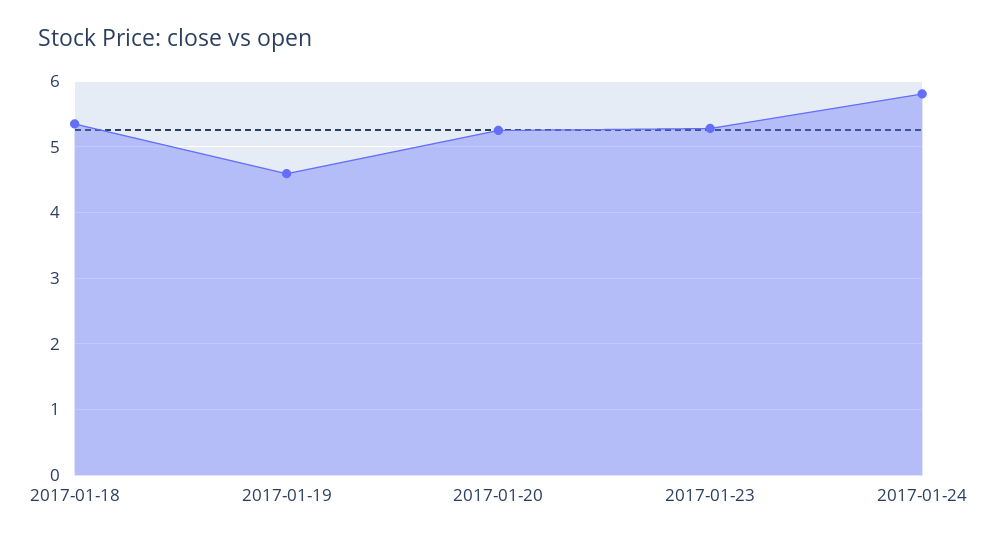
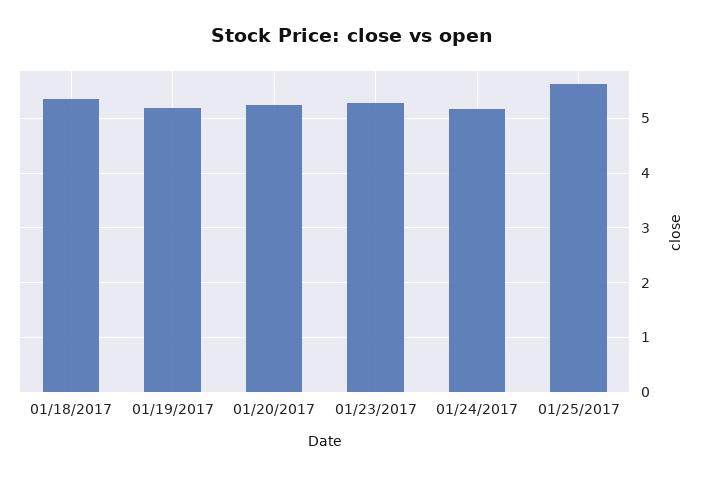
2017-01-19: 4.6 -> 5.2
2017-01-24: 5.8 -> 5.2
01/25/2017: none -> 5.6

